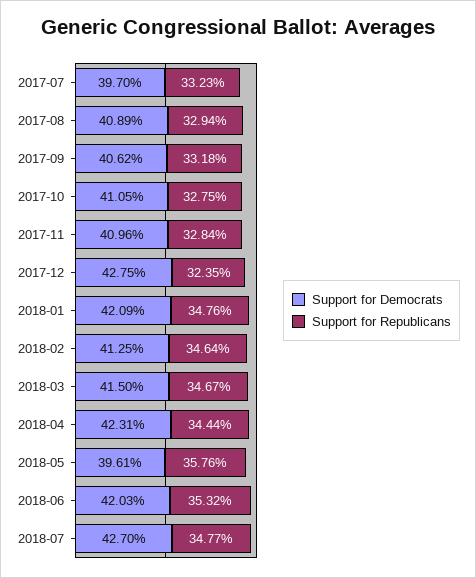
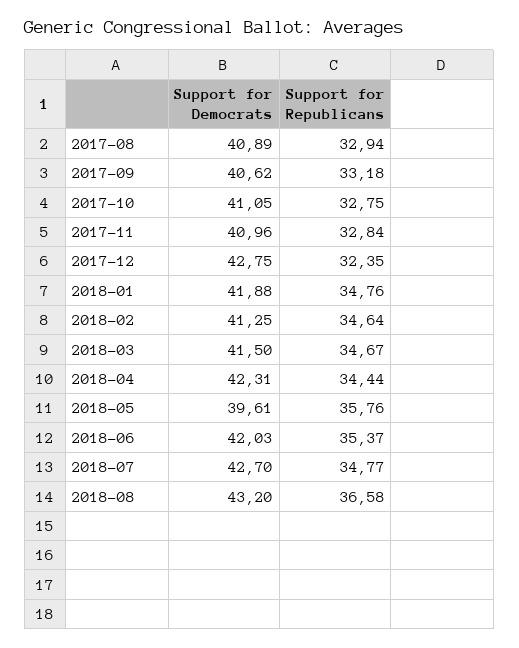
Support for Democrats, 2017-07: 39.7 -> none
Support for Republicans, 2017-07: 33.23 -> none
Support for Democrats, 2018-01: 42.09 -> 41.88
Support for Republicans, 2018-06: 35.32 -> 35.37
Support for Democrats, 2018-08: none -> 43.2
Support for Republicans, 2018-08: none -> 36.58

